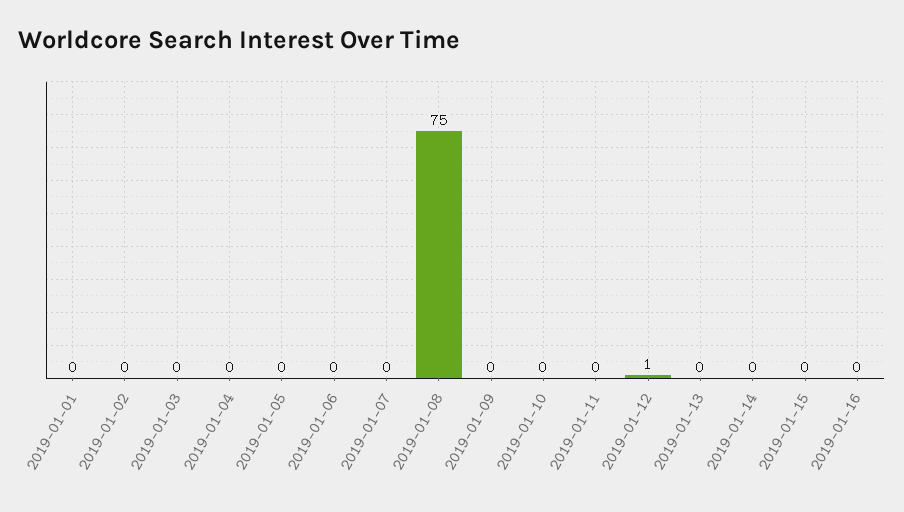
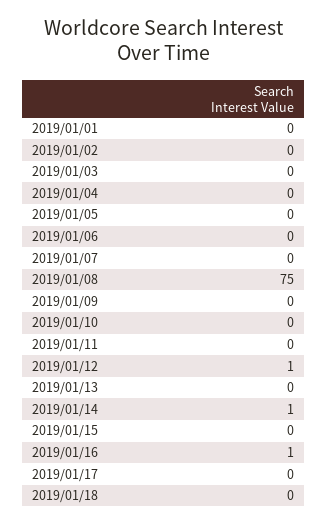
2019-01-14: 0 -> 1
2019-01-16: 0 -> 1
2019/01/17: none -> 0
2019/01/18: none -> 0

